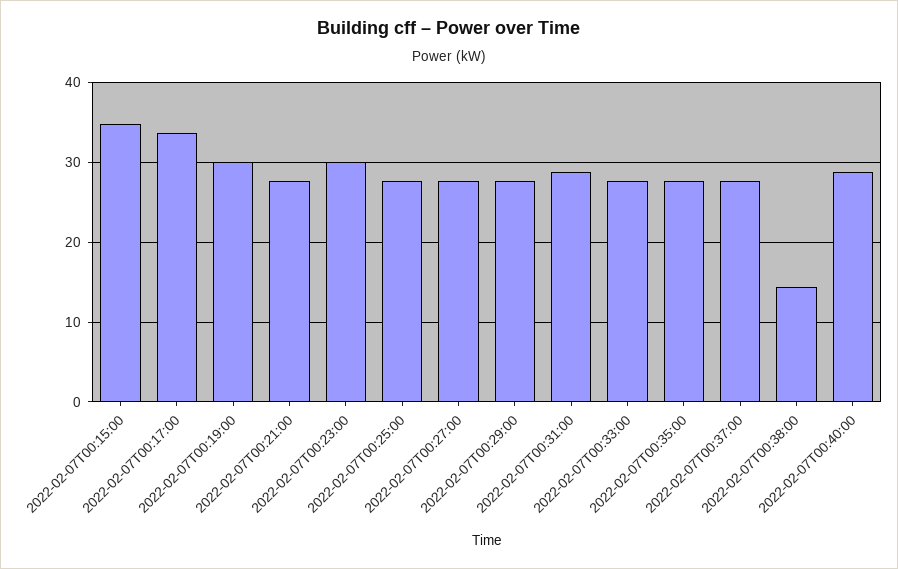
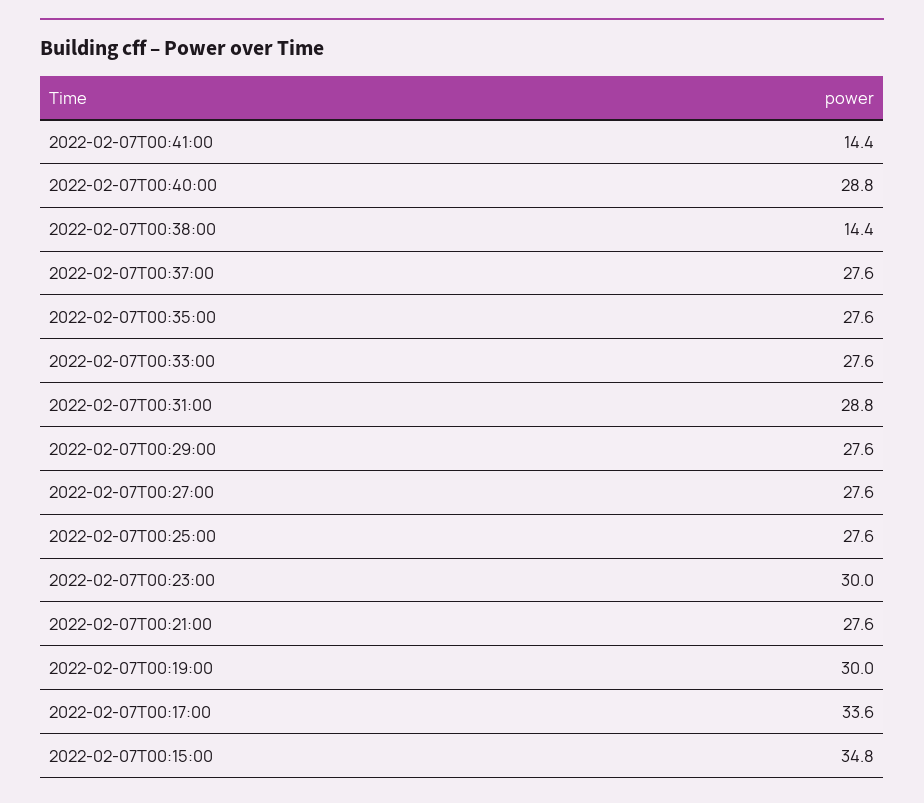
2022-02-07T00:41:00: none -> 14.4

